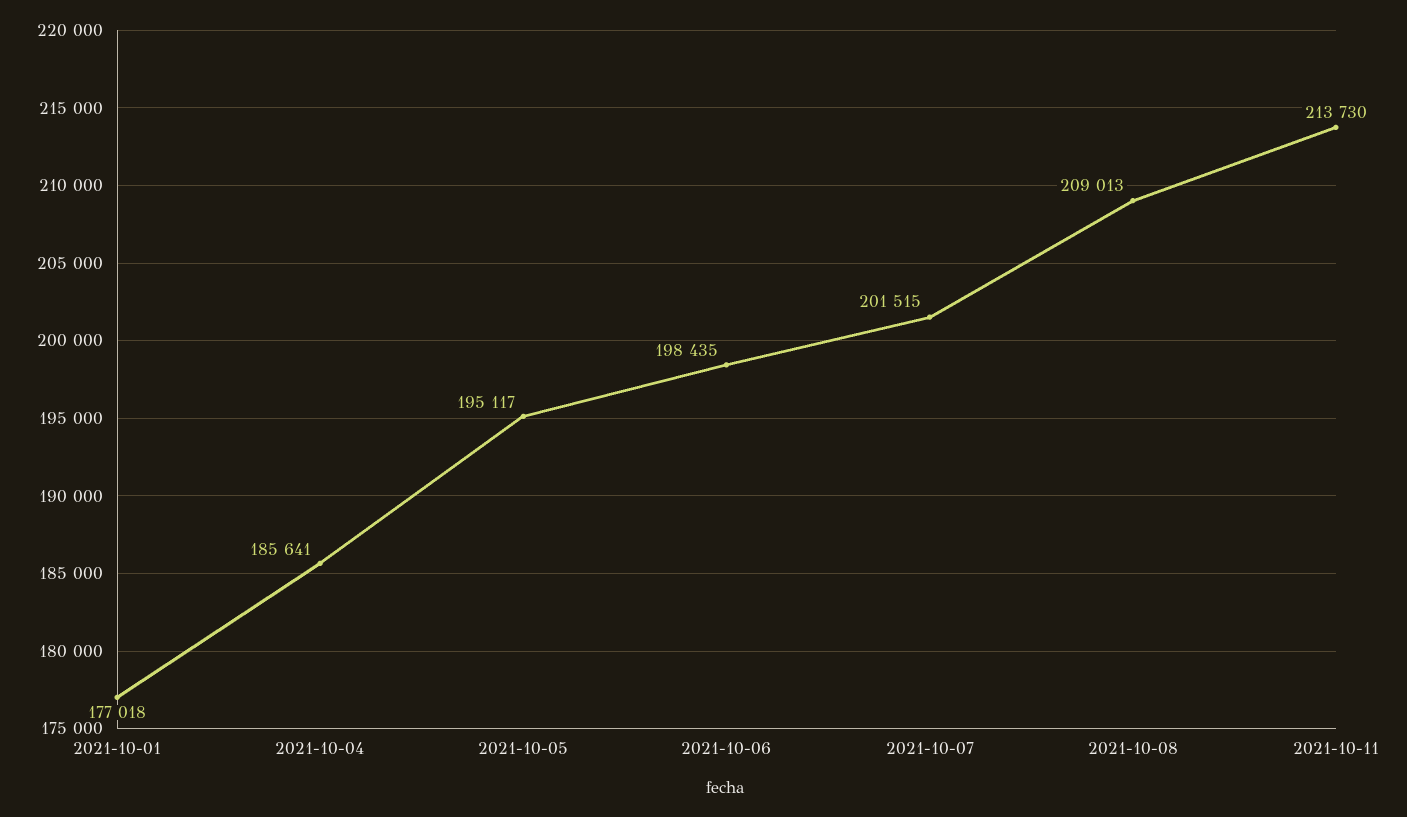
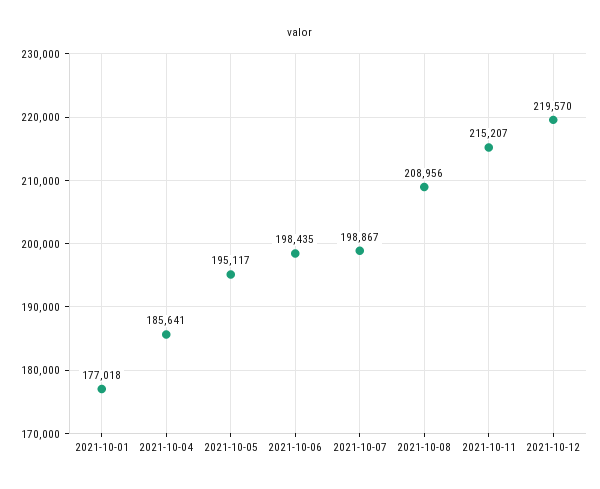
2021-10-07: 201515 -> 198867
2021-10-08: 209013 -> 208956
2021-10-11: 213730 -> 215207
2021-10-12: none -> 219570

